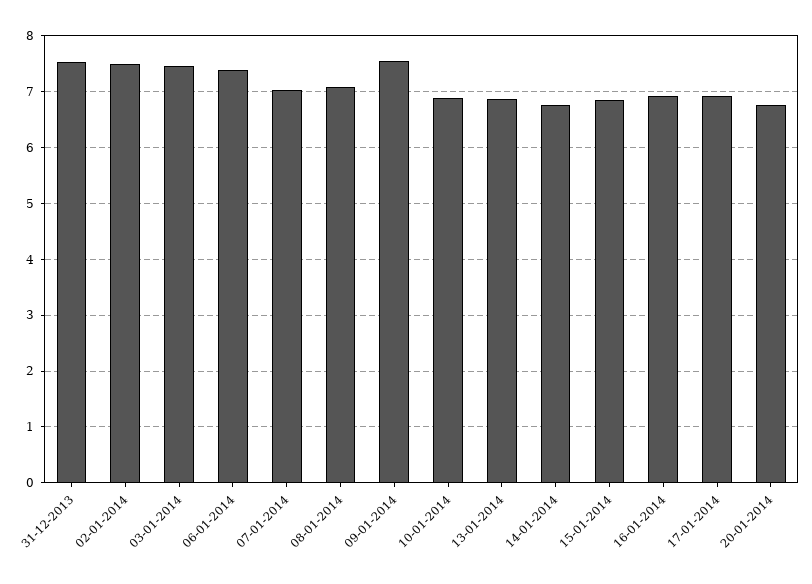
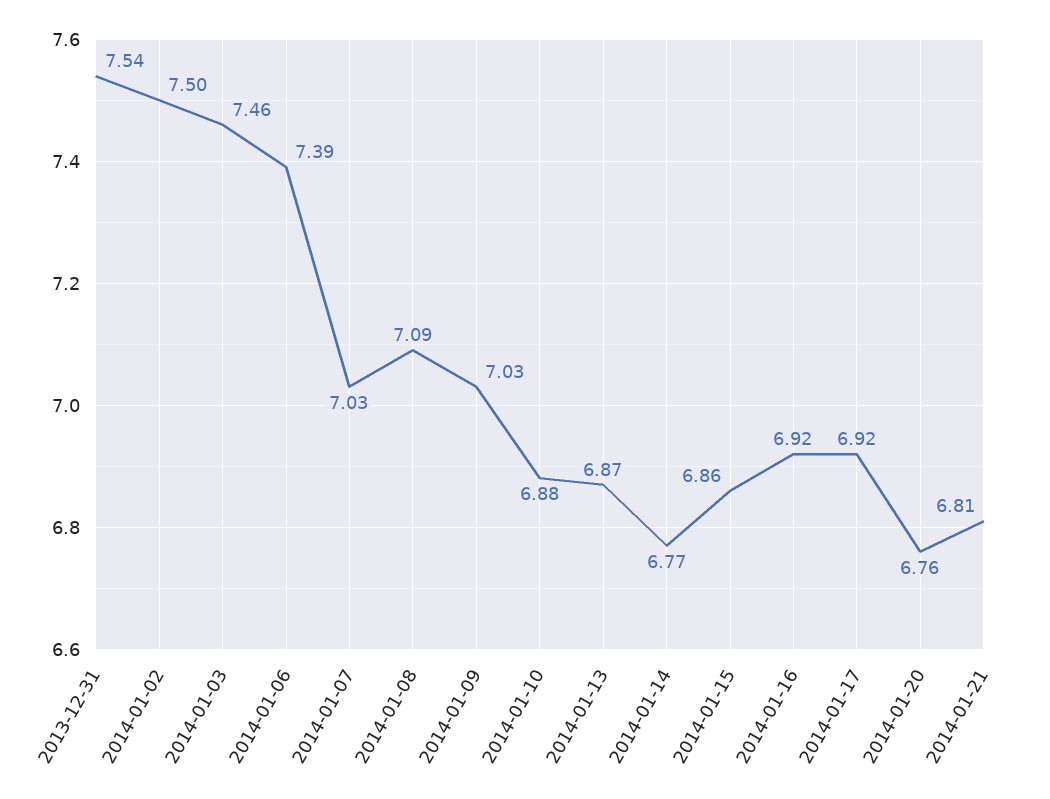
09-01-2014: 7.6 -> 7.03
2014-01-21: none -> 6.81

